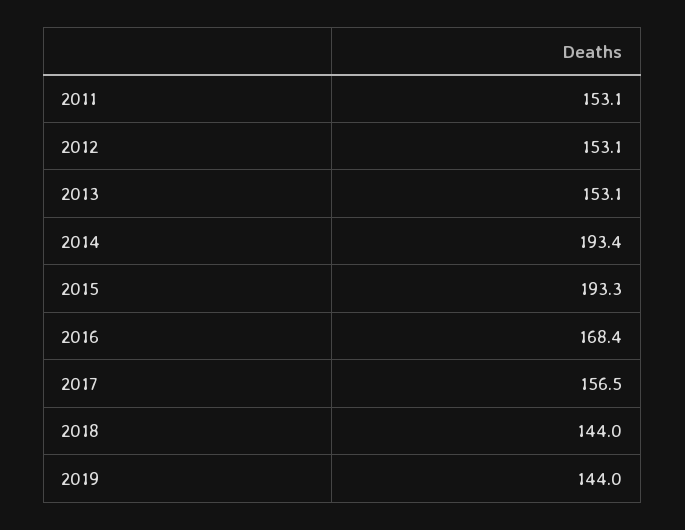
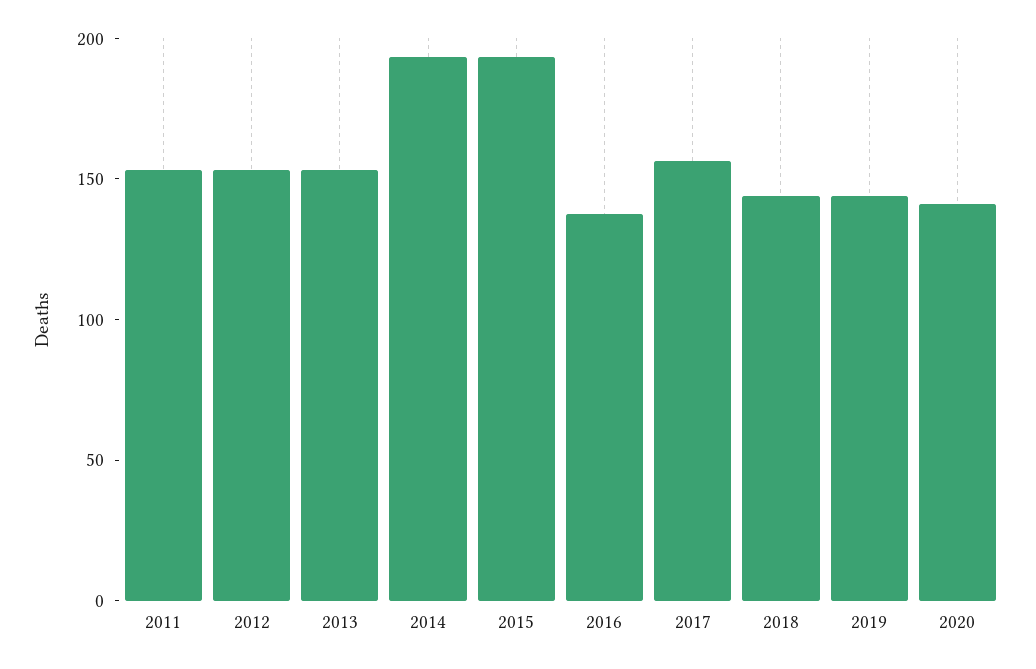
2016: 168.4 -> 140
2020: none -> 140

